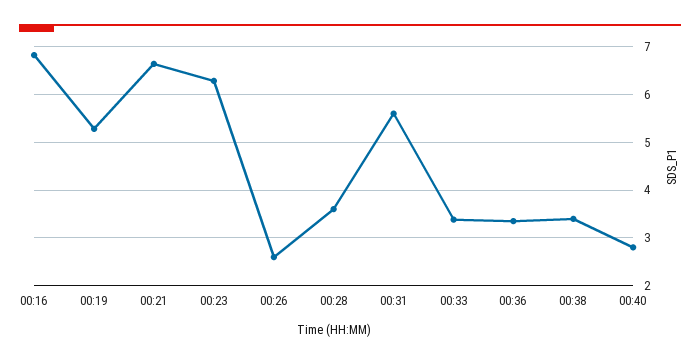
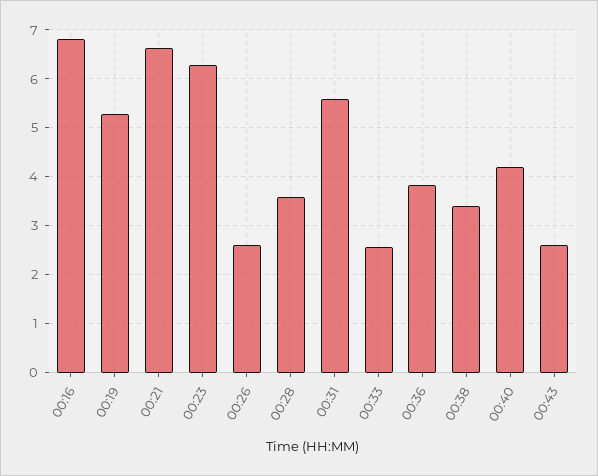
00:33: 3.4 -> 2.6
00:36: 3.4 -> 3.8
00:40: 2.8 -> 4.2
00:43: none -> 2.6

